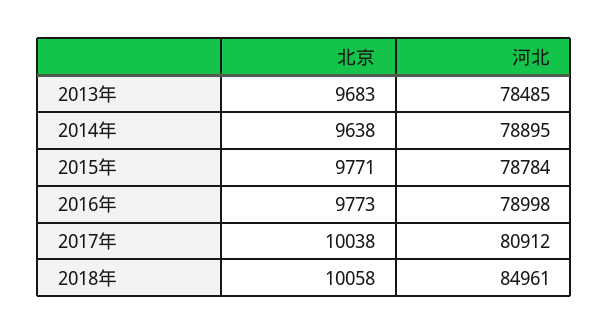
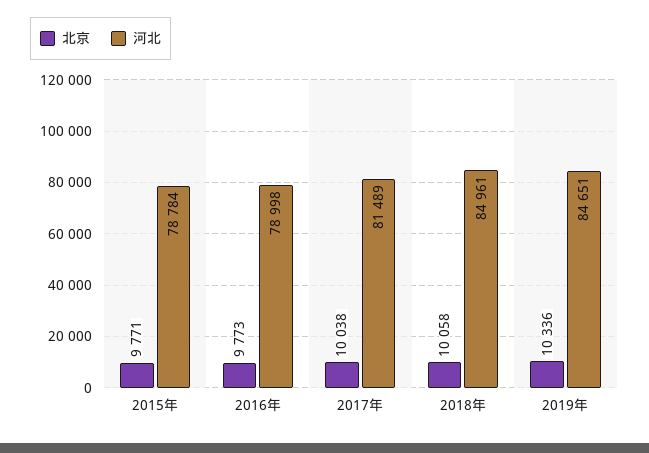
北京, 2013年: 9683 -> none
河北, 2013年: 78485 -> none
北京, 2014年: 9638 -> none
河北, 2014年: 78895 -> none
河北, 2017年: 80912 -> 81489
北京, 2019年: none -> 10336
河北, 2019年: none -> 84651

